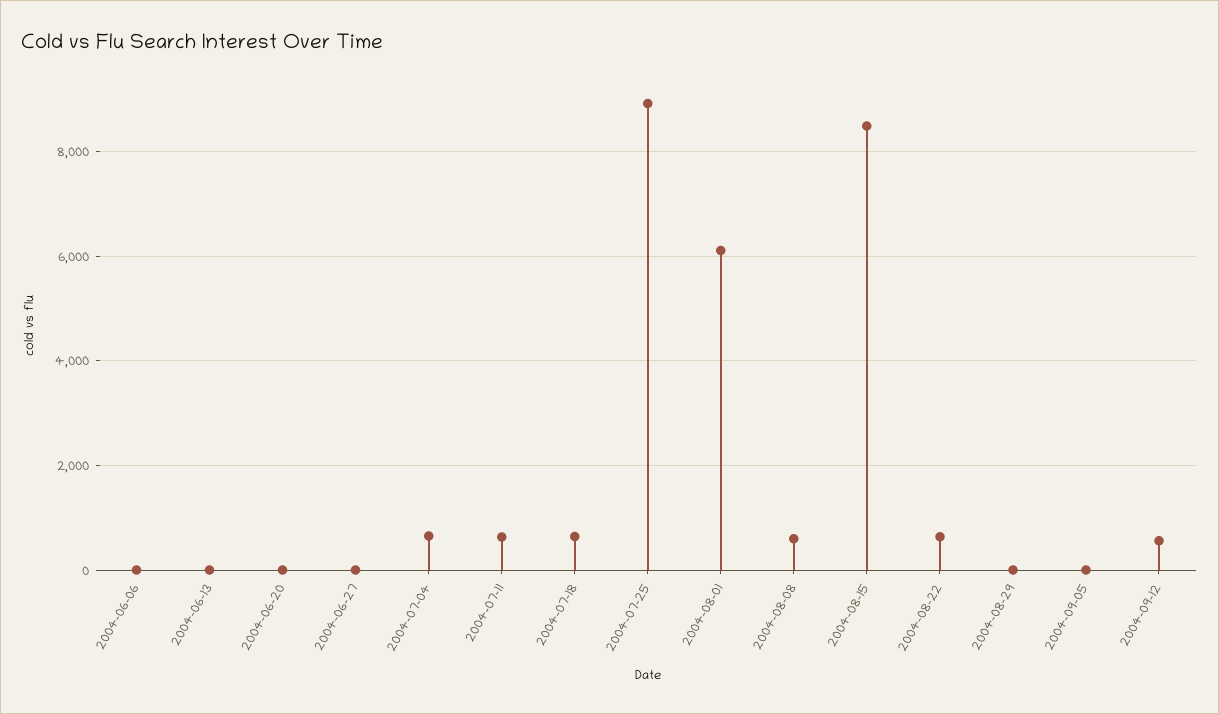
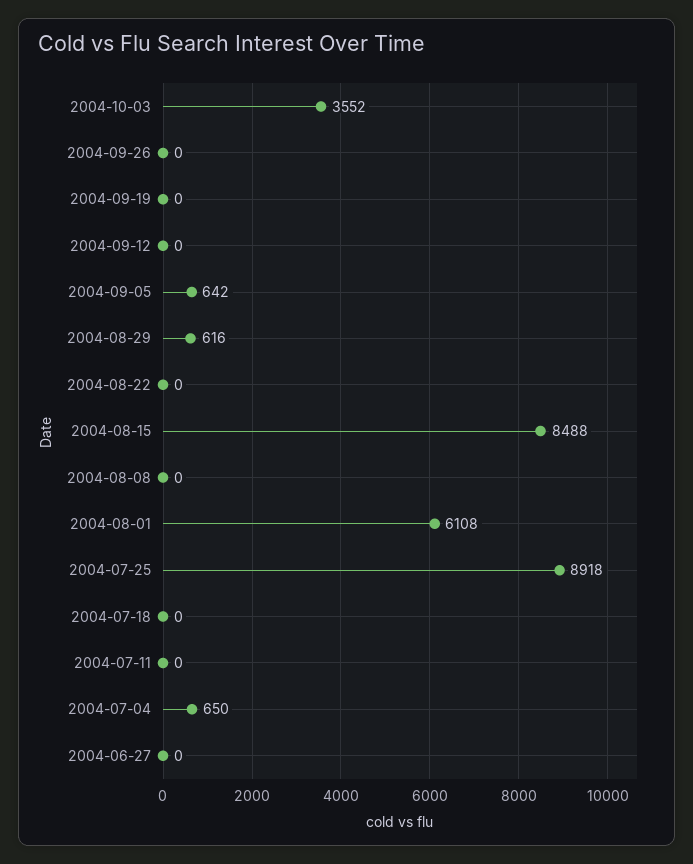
2004-06-06: 0 -> none
2004-06-13: 0 -> none
2004-06-20: 0 -> none
2004-07-11: 600 -> 0
2004-07-18: 600 -> 0
2004-08-08: 600 -> 0
2004-08-22: 600 -> 0
2004-08-29: 0 -> 616
2004-09-05: 0 -> 642
2004-09-12: 600 -> 0
2004-10-03: none -> 3552
2004-09-26: none -> 0
2004-09-19: none -> 0

